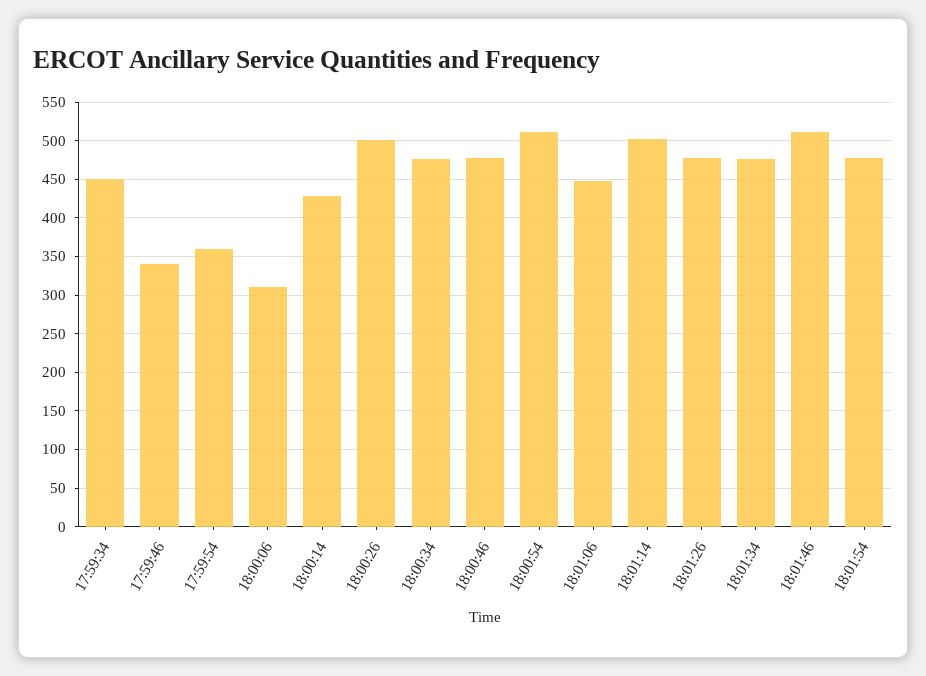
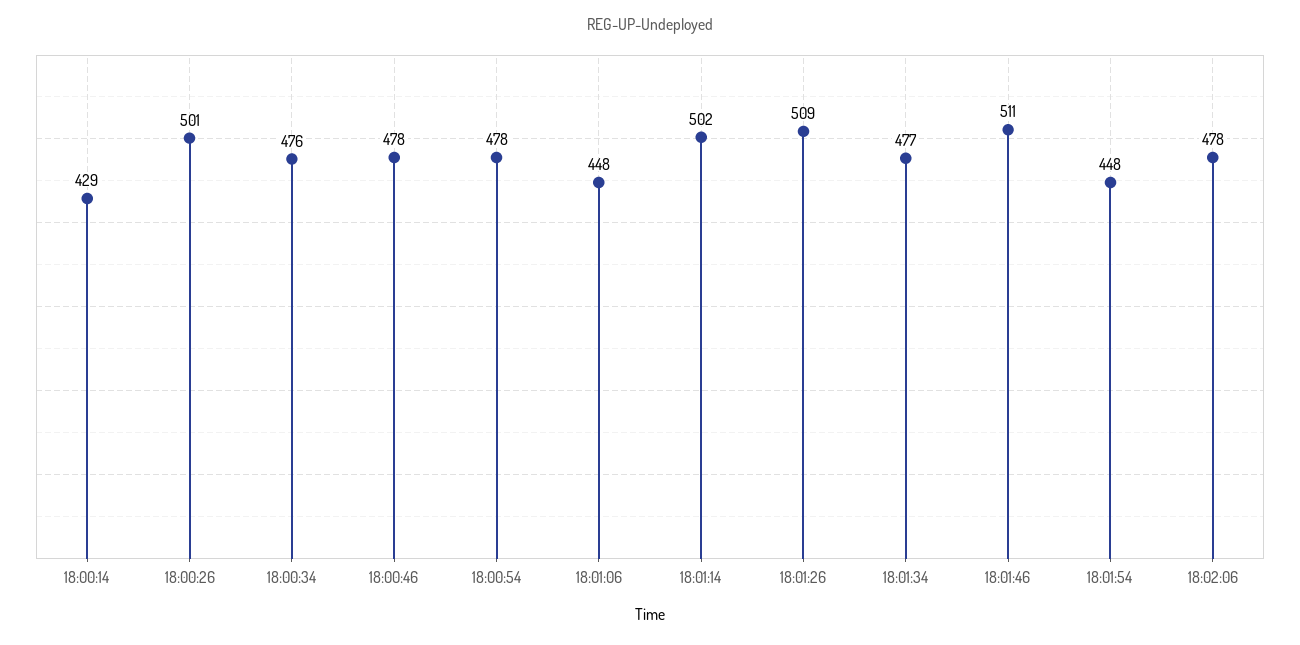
17:59:34: 450 -> none
17:59:46: 340 -> none
17:59:54: 360 -> none
18:00:06: 310 -> none
18:00:54: 510 -> 478
18:01:26: 480 -> 509
18:01:54: 480 -> 448
18:02:06: none -> 478

